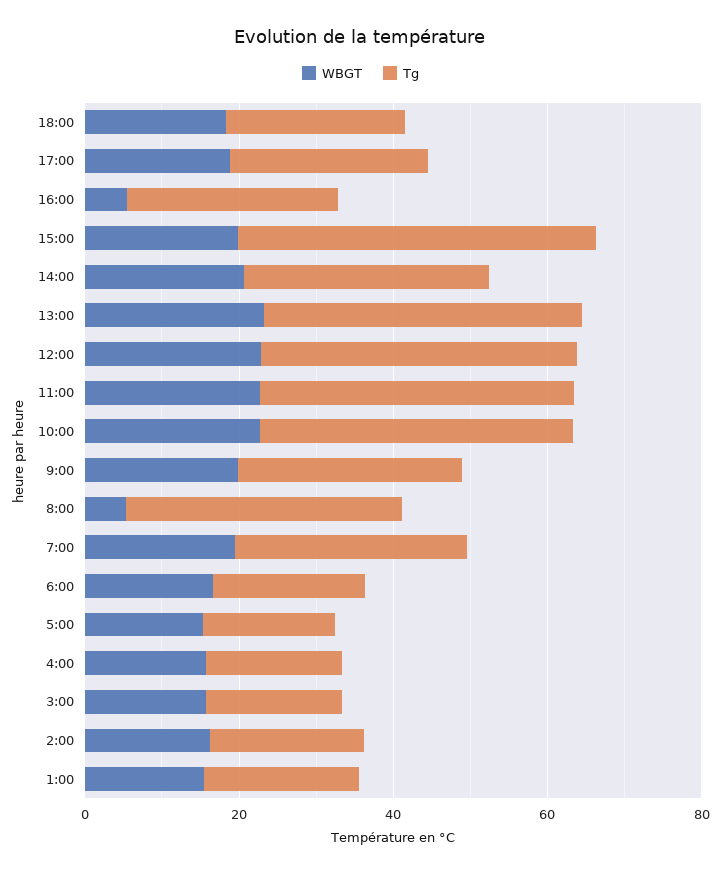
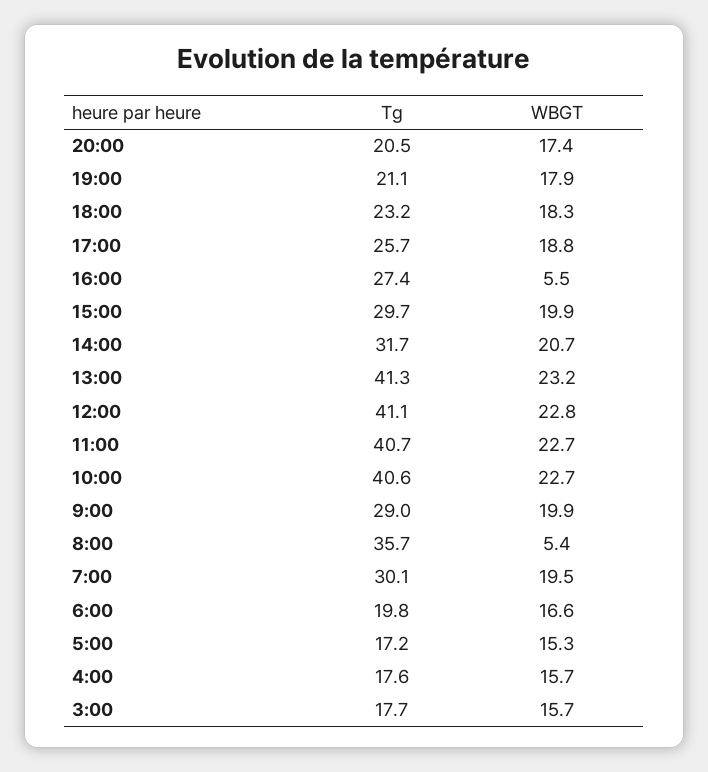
Tg, 15:00: 45 -> 29.7
WBGT, 2:00: 15 -> none
Tg, 2:00: 20 -> none
WBGT, 1:00: 15 -> none
Tg, 1:00: 20 -> none
Tg, 20:00: none -> 20.5
WBGT, 20:00: none -> 17.4
Tg, 19:00: none -> 21.1
WBGT, 19:00: none -> 17.9

